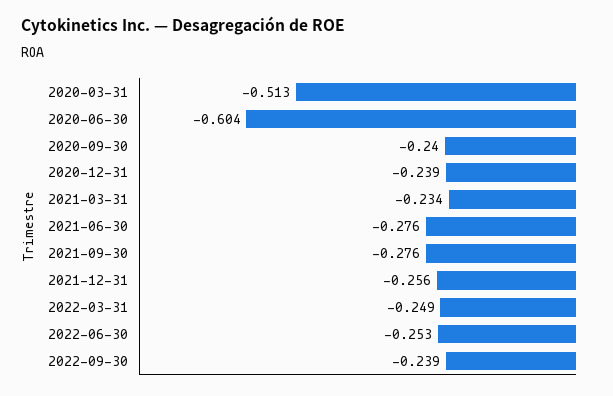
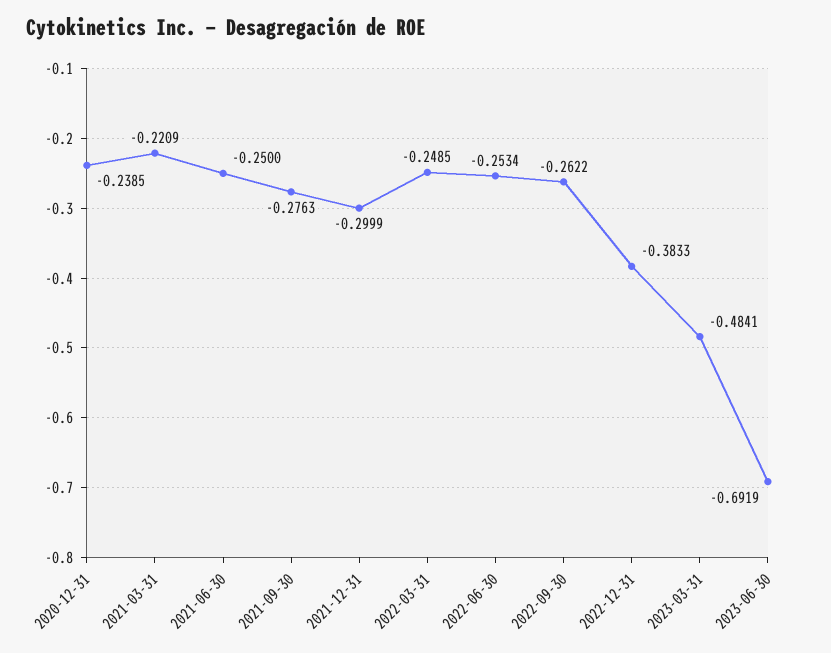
2020-03-31: -0.513 -> none
2020-06-30: -0.604 -> none
2020-09-30: -0.24 -> none
2021-03-31: -0.234 -> -0.2209
2021-06-30: -0.276 -> -0.25
2021-12-31: -0.256 -> -0.2999
2022-09-30: -0.239 -> -0.2622
2022-12-31: none -> -0.3833
2023-03-31: none -> -0.4841
2023-06-30: none -> -0.6919

